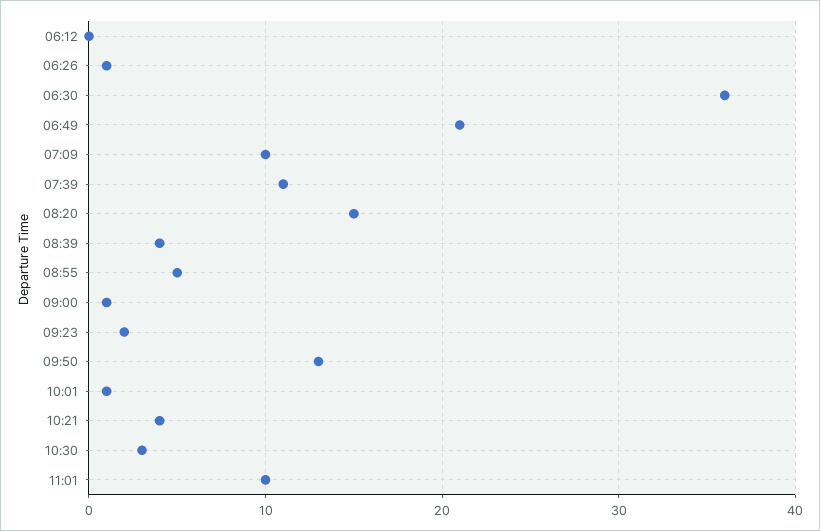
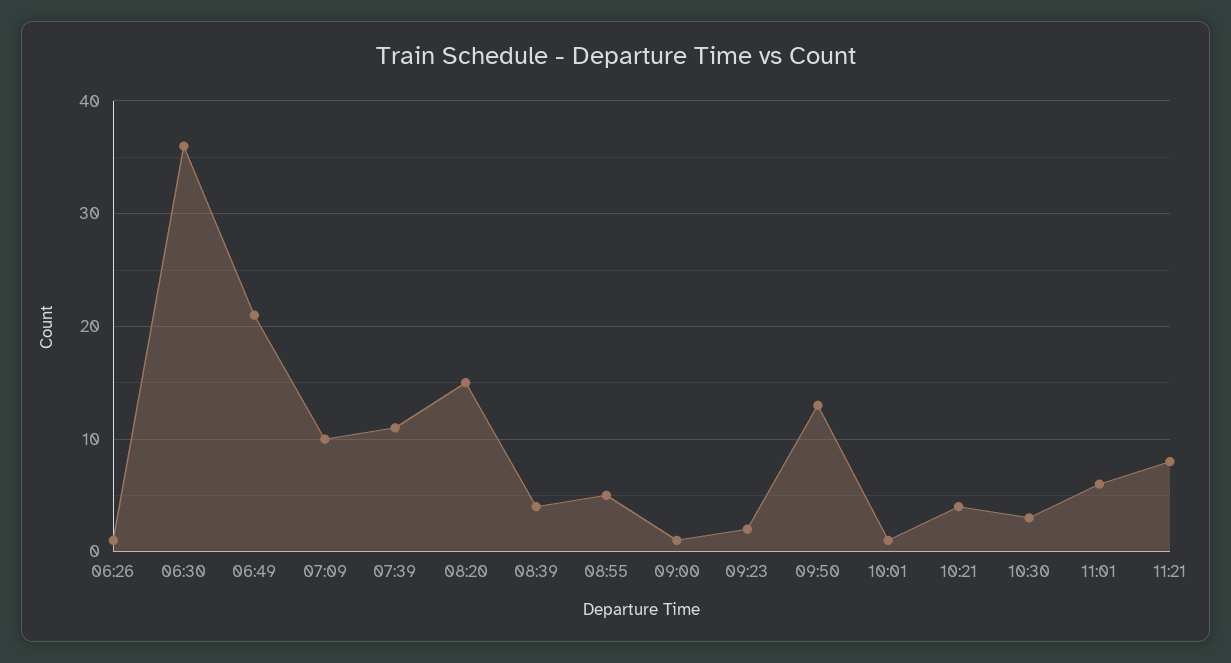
06:12: 0 -> none
11:01: 10 -> 6
11:21: none -> 8

